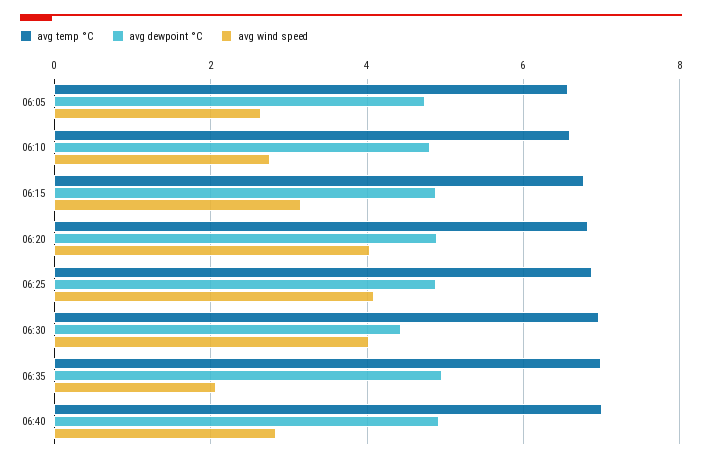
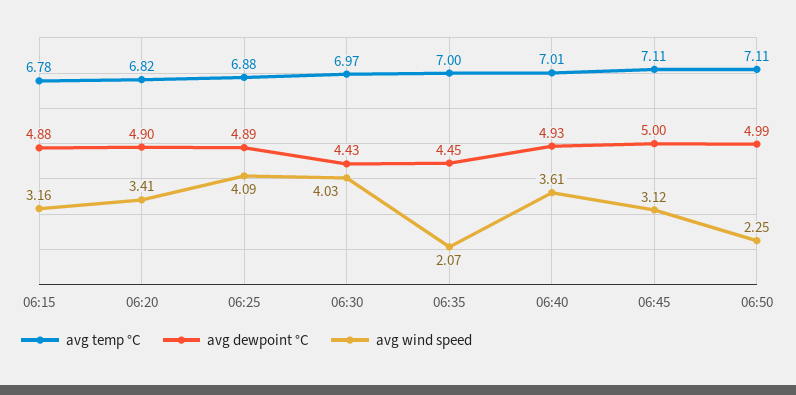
avg temp °C, 06:05: 6.6 -> none
avg dewpoint °C, 06:05: 4.8 -> none
avg wind speed, 06:05: 2.6 -> none
avg temp °C, 06:10: 6.6 -> none
avg dewpoint °C, 06:10: 4.8 -> none
avg wind speed, 06:10: 2.8 -> none
avg wind speed, 06:20: 4 -> 3.41
avg dewpoint °C, 06:35: 5 -> 4.45
avg wind speed, 06:40: 2.8 -> 3.61
avg temp °C, 06:45: none -> 7.11
avg dewpoint °C, 06:45: none -> 5
avg wind speed, 06:45: none -> 3.12
avg temp °C, 06:50: none -> 7.11
avg dewpoint °C, 06:50: none -> 4.99
avg wind speed, 06:50: none -> 2.25

